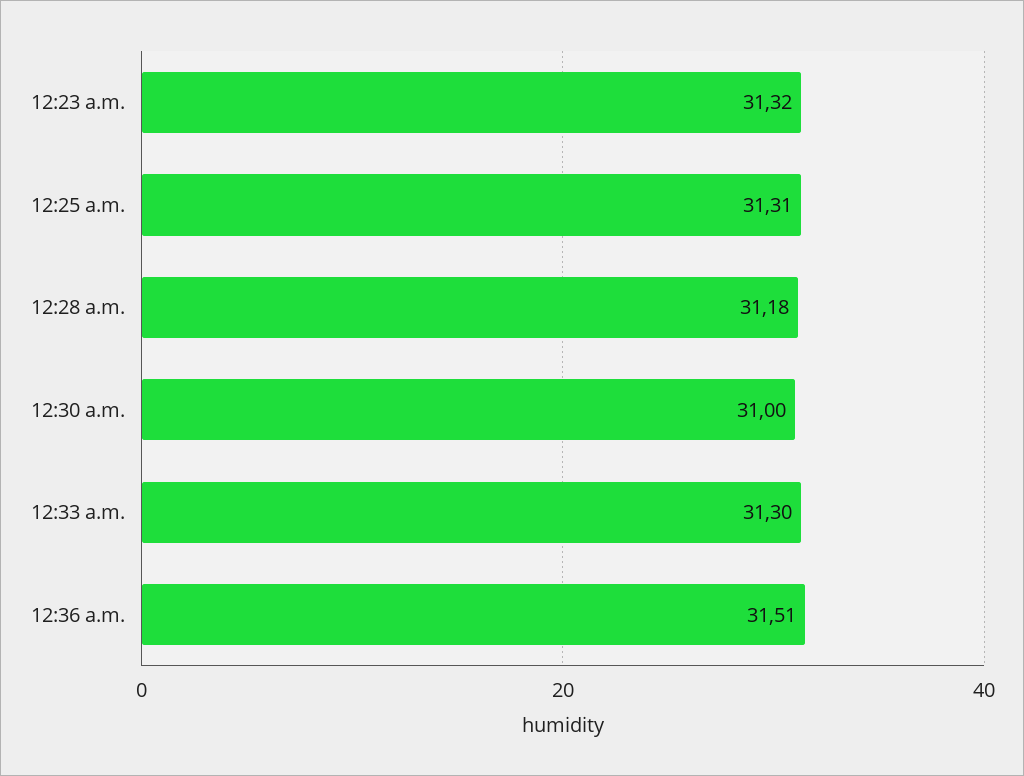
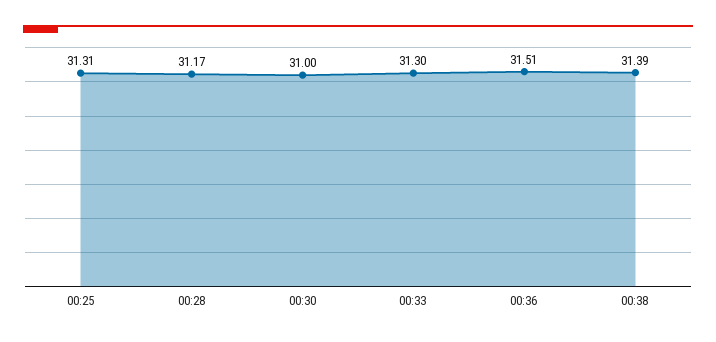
12:23 a.m.: 31.32 -> none
12:28 a.m.: 31.18 -> 31.17
00:38: none -> 31.39

